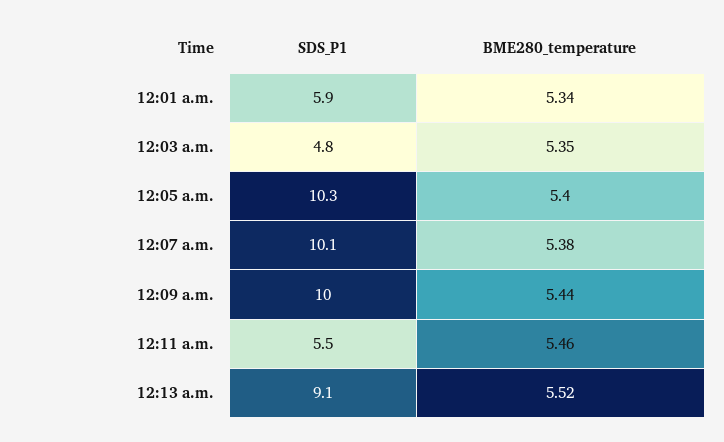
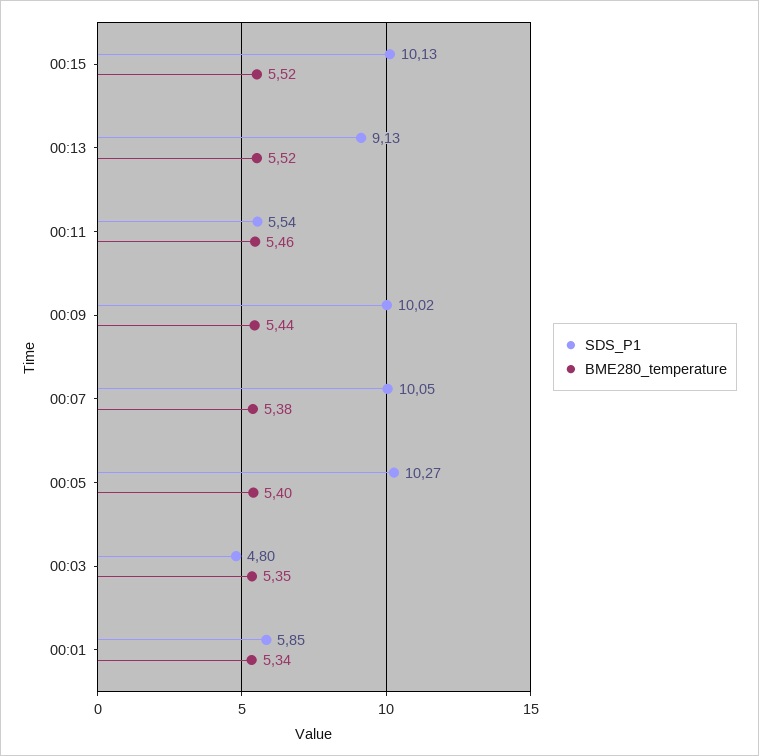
SDS_P1, 00:15: none -> 10.13
BME280_temperature, 00:15: none -> 5.52

